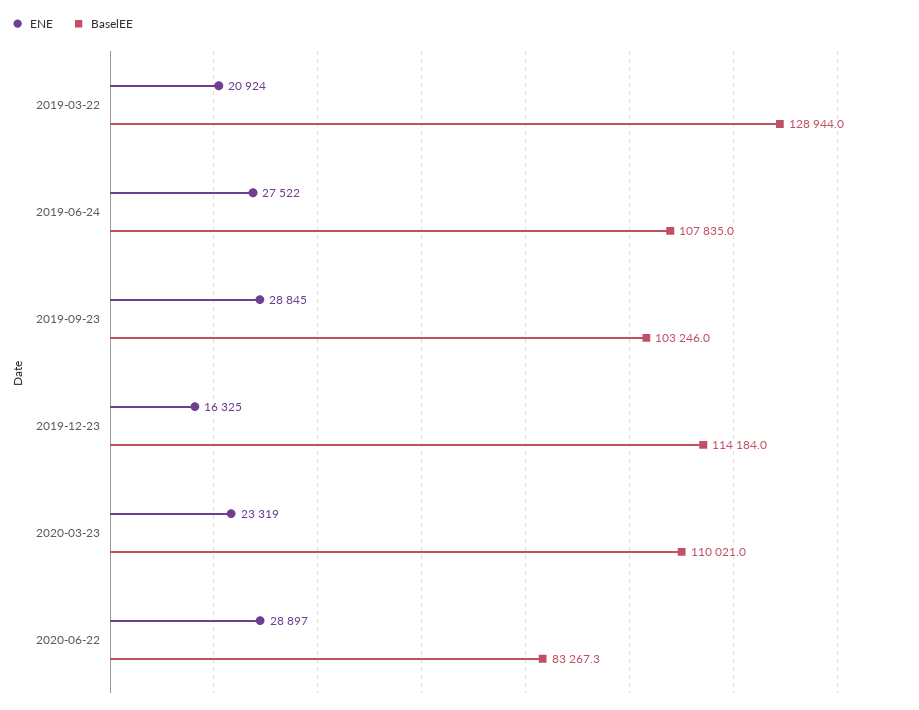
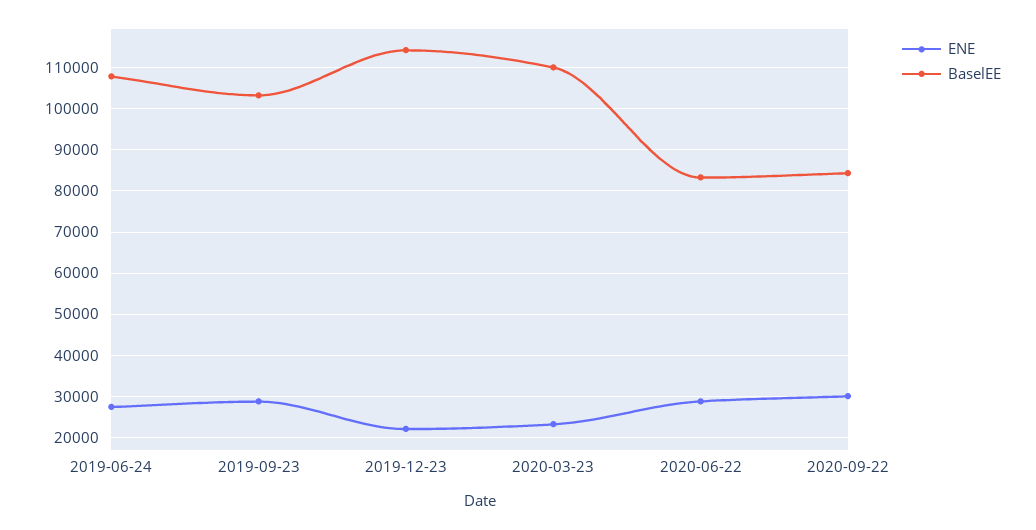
ENE, 2019-03-22: 20924 -> none
BaselEE, 2019-03-22: 128944 -> none
ENE, 2019-12-23: 16325 -> 22000
ENE, 2020-09-22: none -> 30000
BaselEE, 2020-09-22: none -> 84000

